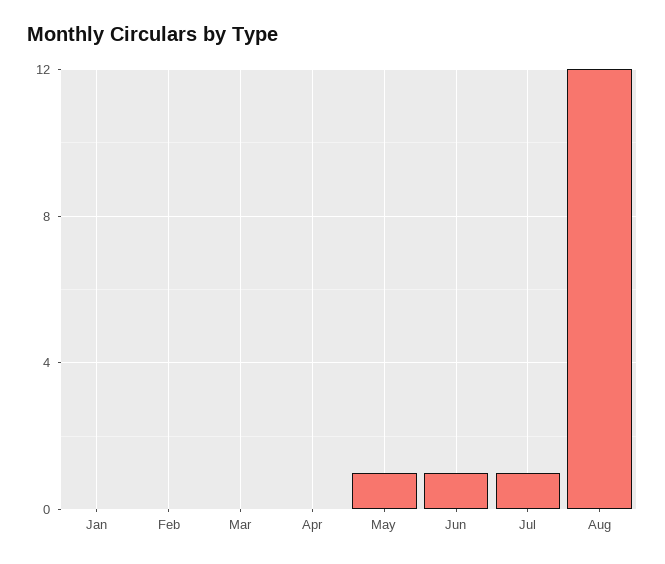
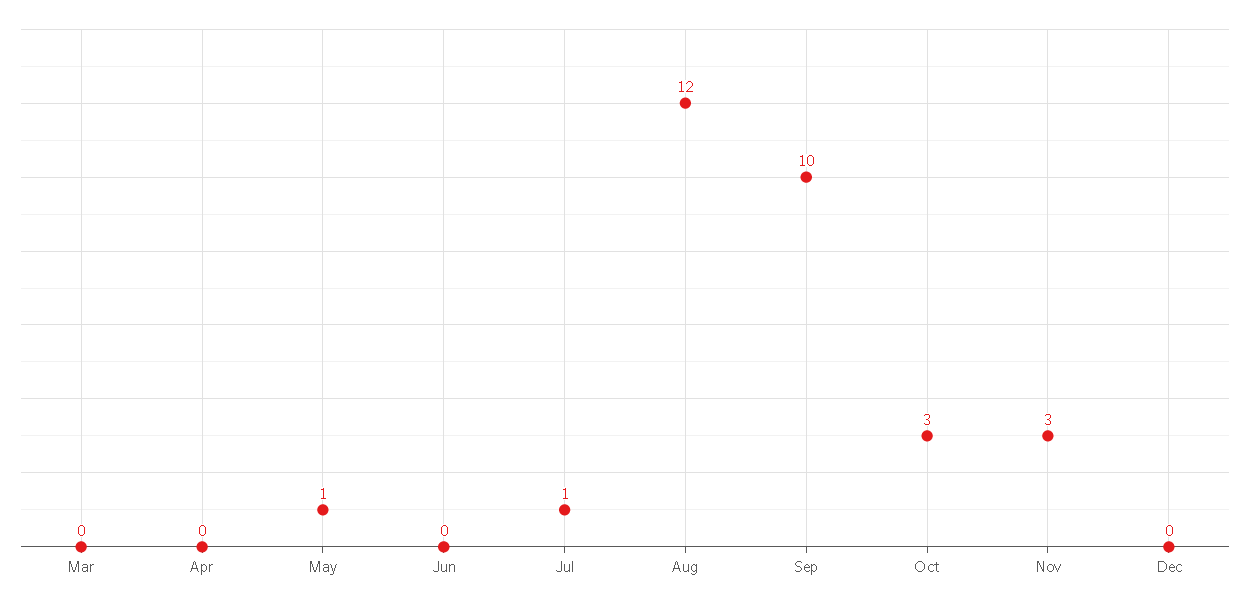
Jan: 0 -> none
Feb: 0 -> none
Jun: 1 -> 0
Sep: none -> 10
Oct: none -> 3
Nov: none -> 3
Dec: none -> 0

